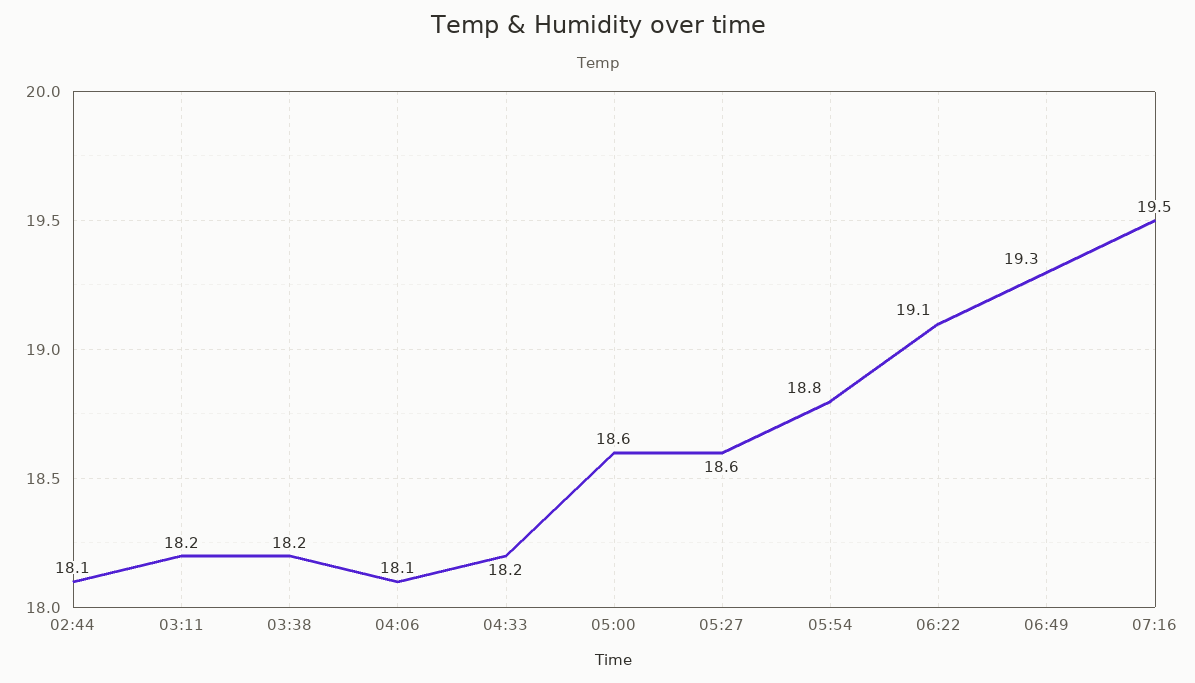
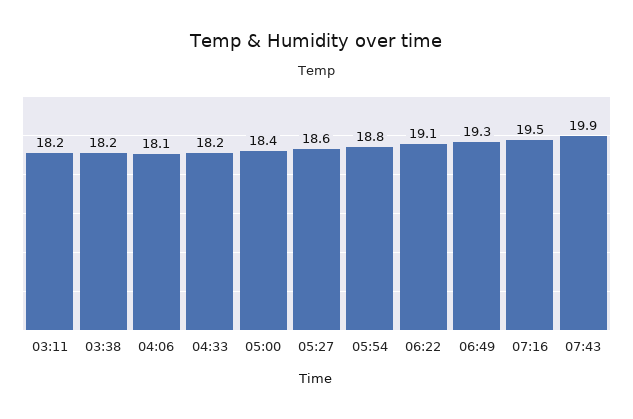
02:44: 18.1 -> none
05:00: 18.6 -> 18.4
07:43: none -> 19.9

